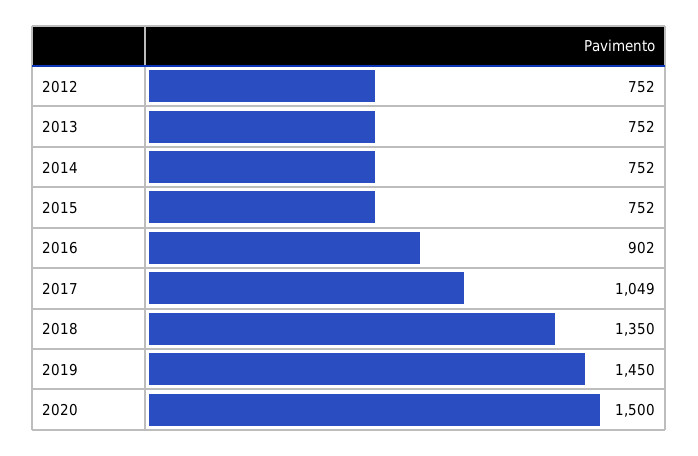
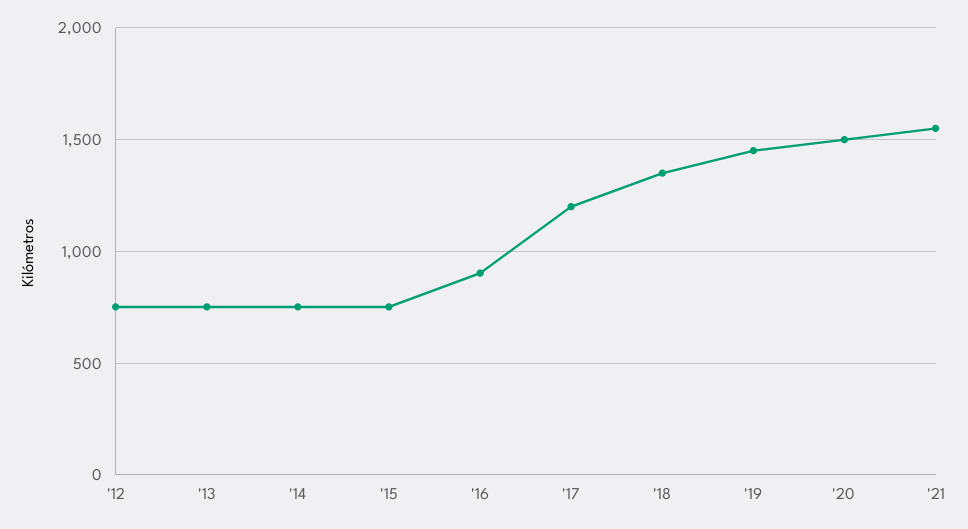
2017: 1049 -> 1200
'21: none -> 1550

